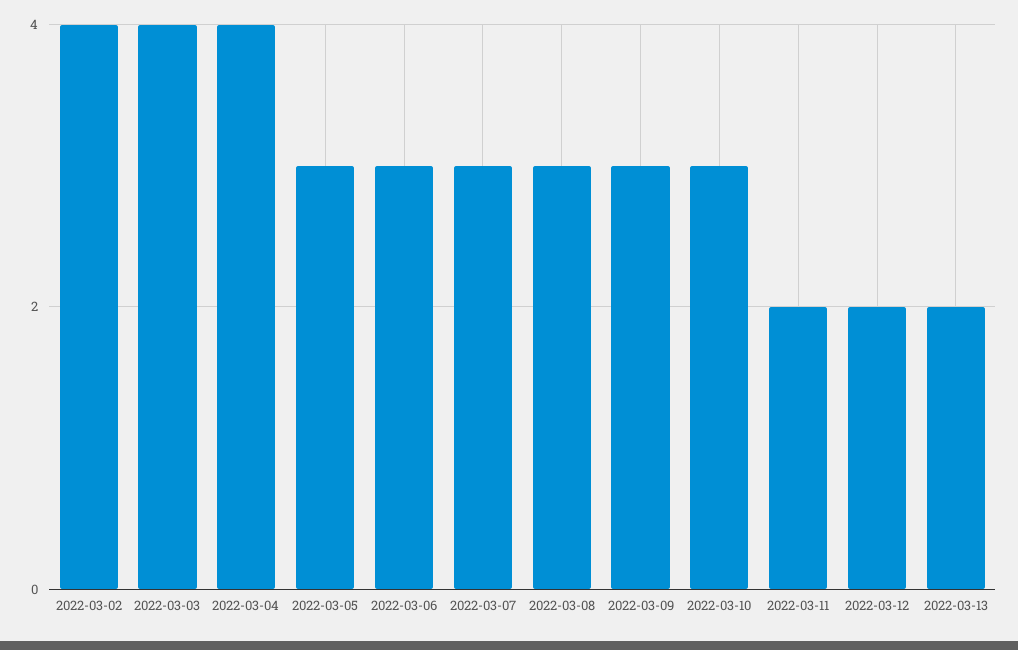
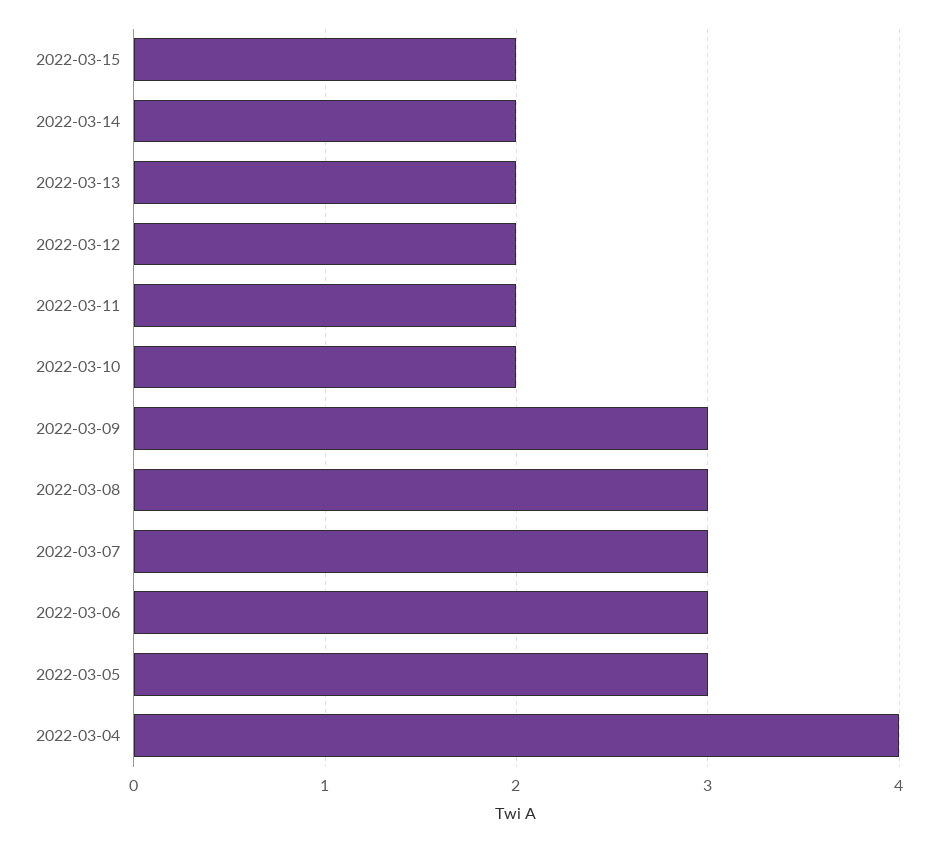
2022-03-02: 4 -> none
2022-03-03: 4 -> none
2022-03-10: 3 -> 2
2022-03-15: none -> 2
2022-03-14: none -> 2

